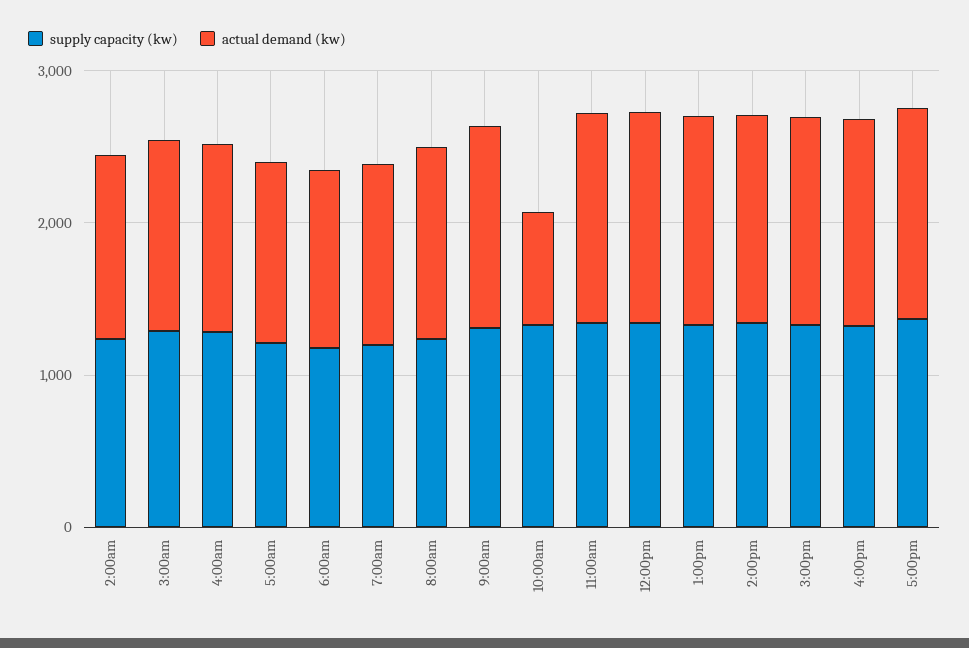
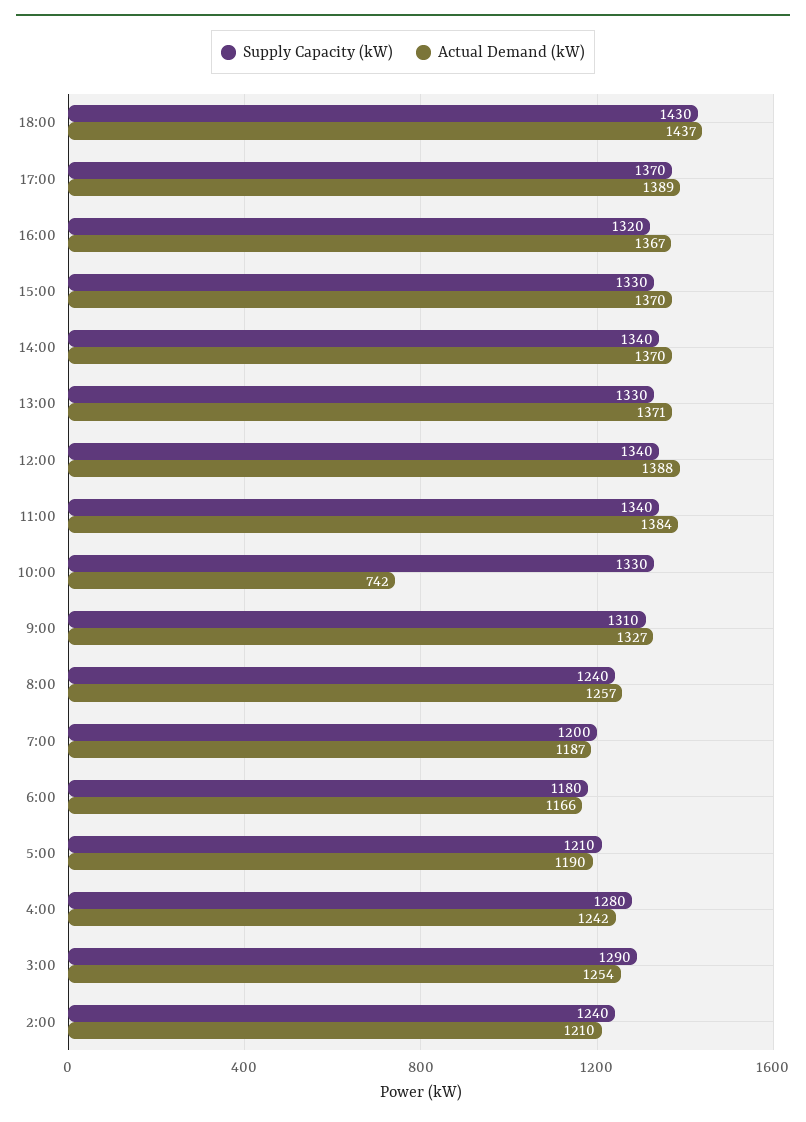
supply capacity (kw), 18:00: none -> 1430
actual demand (kw), 18:00: none -> 1437

